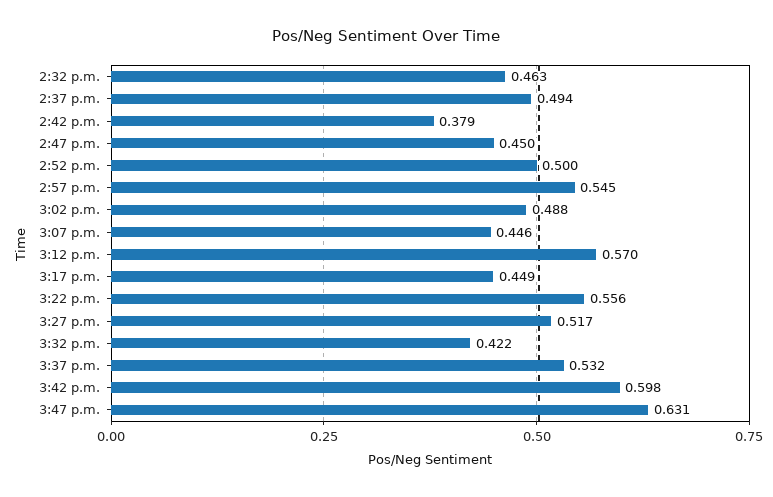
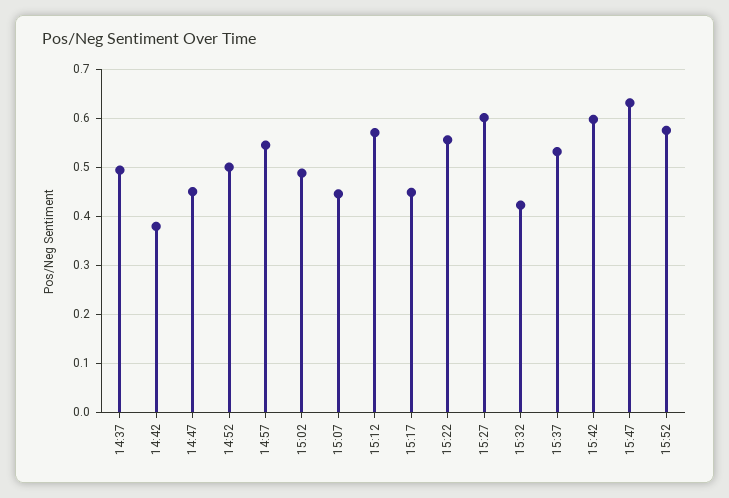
2:32 p.m.: 0.463 -> none
3:27 p.m.: 0.517 -> 0.6
15:52: none -> 0.58

